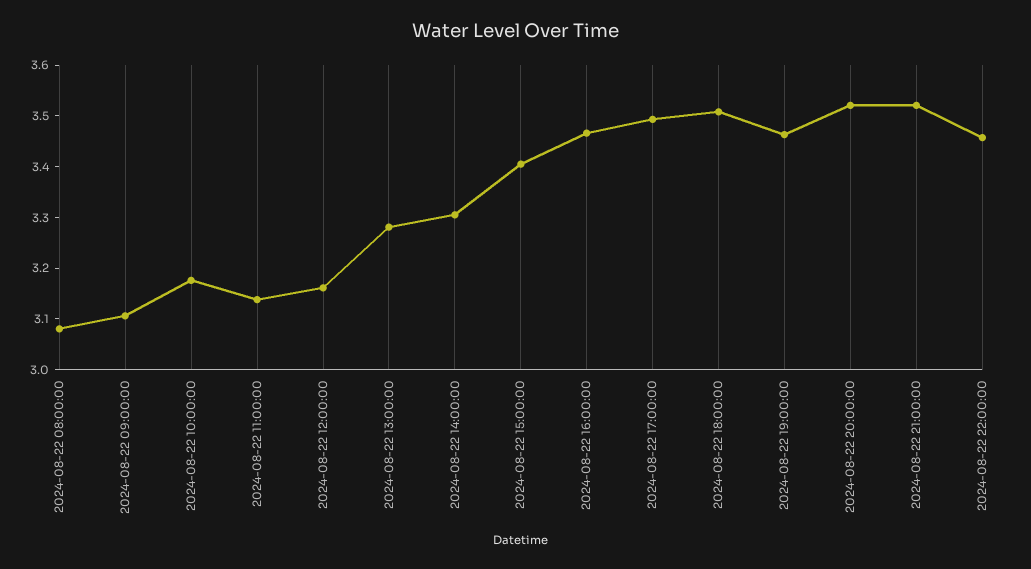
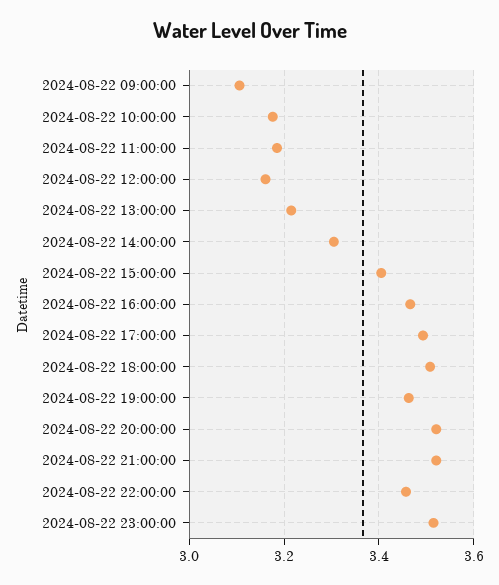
2024-08-22 08:00:00: 3.08 -> none
2024-08-22 11:00:00: 3.14 -> 3.18
2024-08-22 13:00:00: 3.28 -> 3.22
2024-08-22 23:00:00: none -> 3.52

